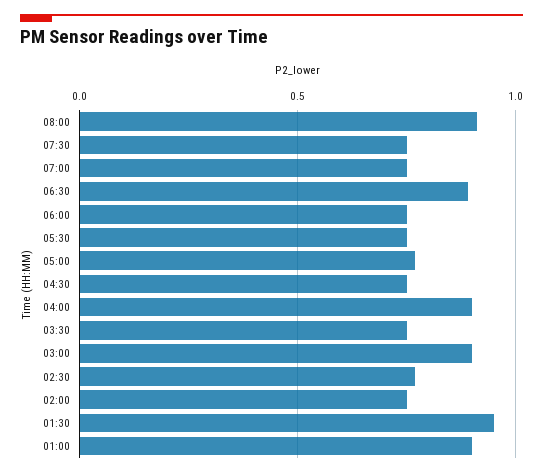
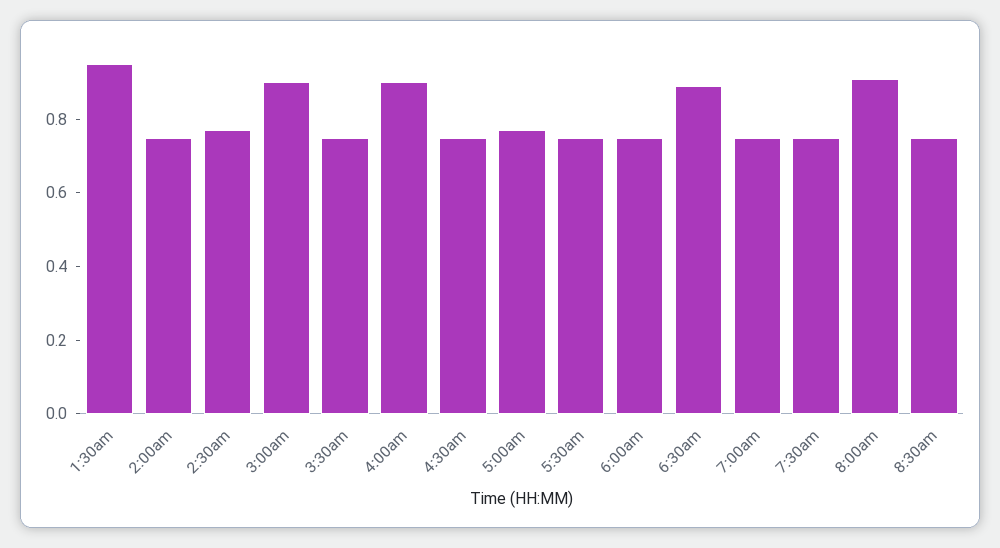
01:00: 0.9 -> none
8:30am: none -> 0.75

